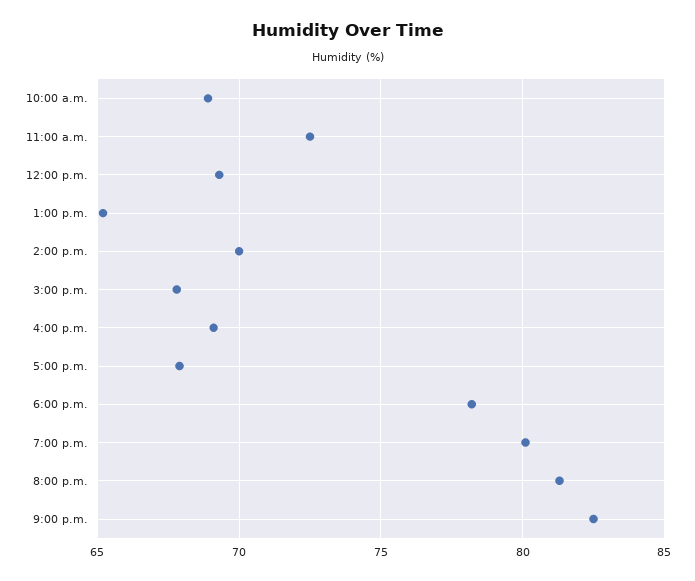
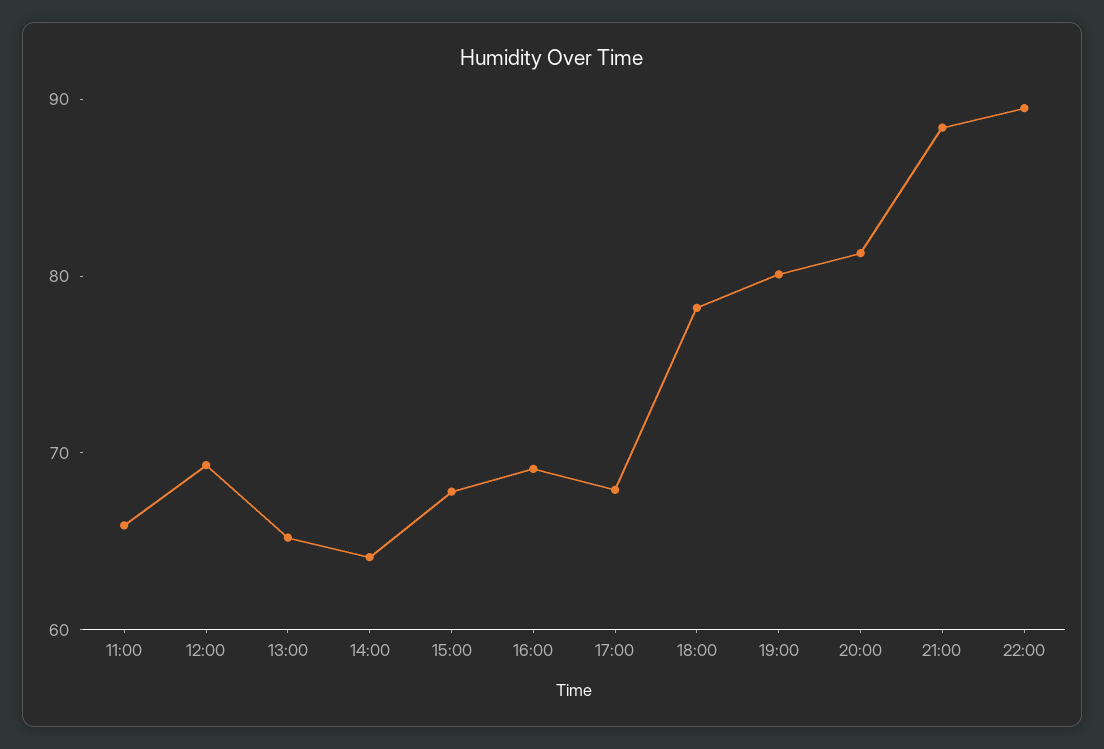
10:00 a.m.: 69 -> none
11:00 a.m.: 72.5 -> 66
2:00 p.m.: 70 -> 64
9:00 p.m.: 82.5 -> 88
22:00: none -> 90

